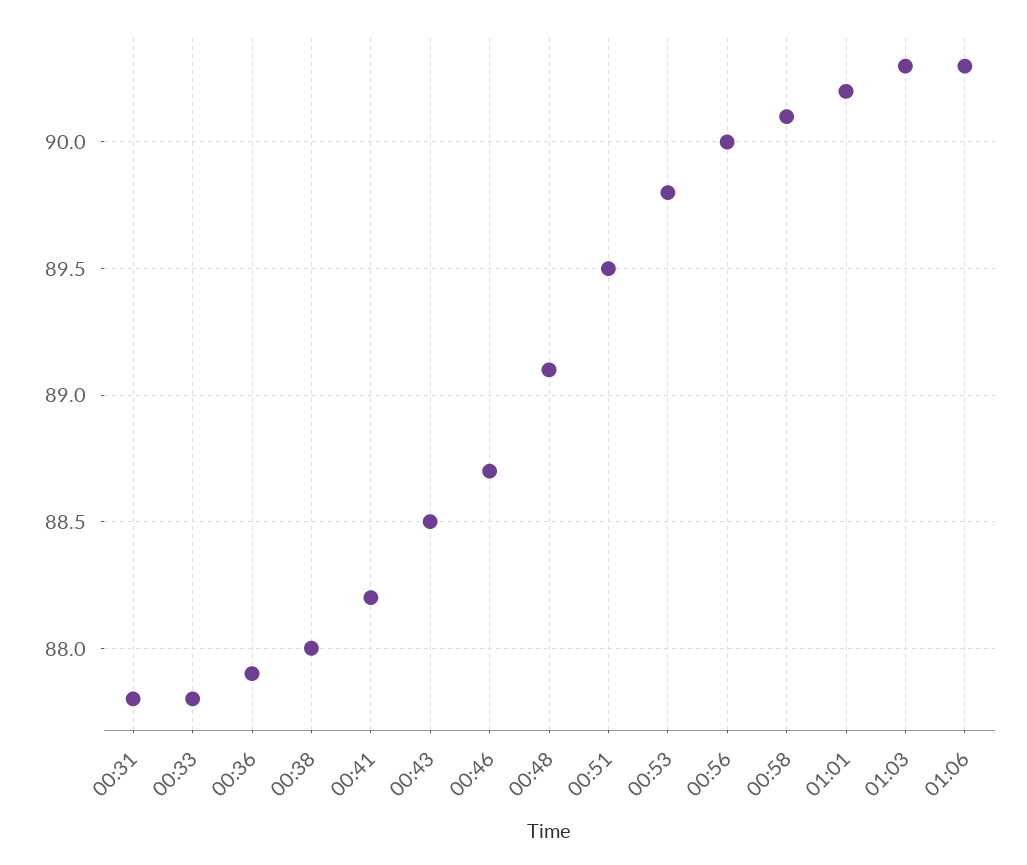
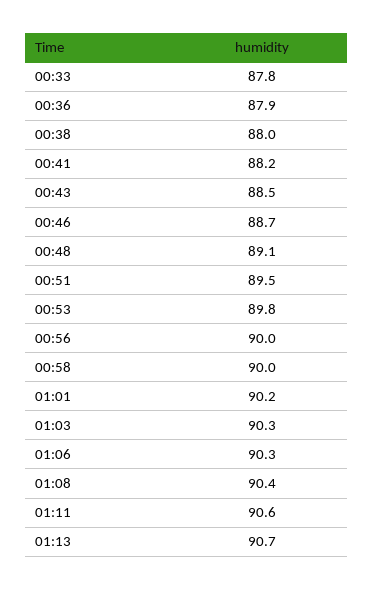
00:31: 87.8 -> none
00:58: 90.1 -> 90
01:08: none -> 90.4
01:11: none -> 90.6
01:13: none -> 90.7

